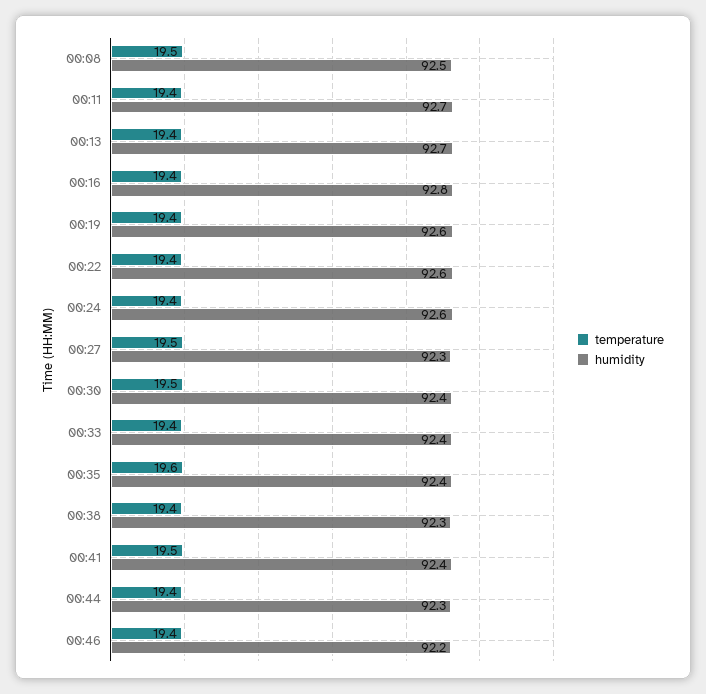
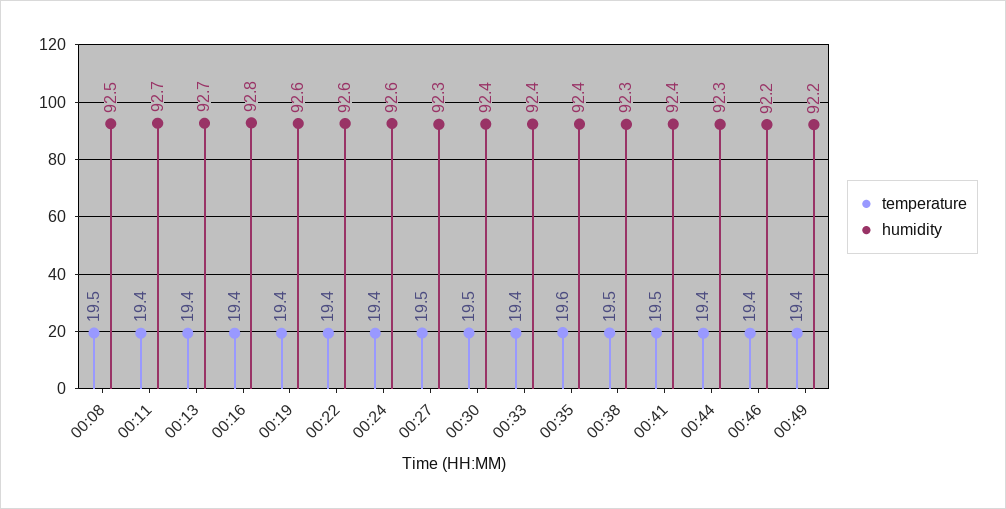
temperature, 00:38: 19.4 -> 19.5
temperature, 00:49: none -> 19.4
humidity, 00:49: none -> 92.2

